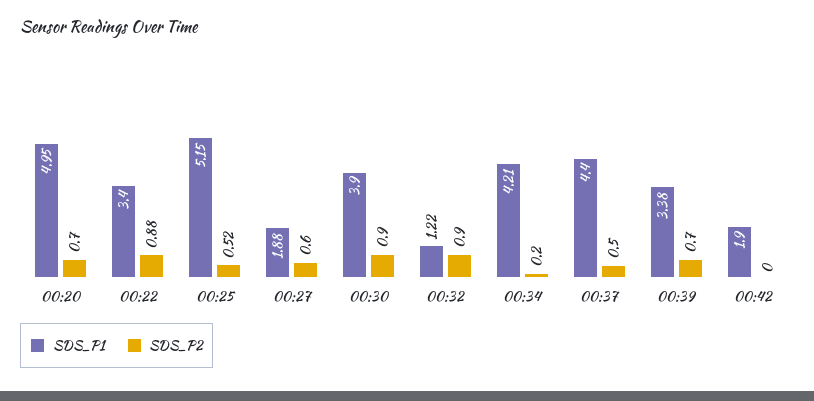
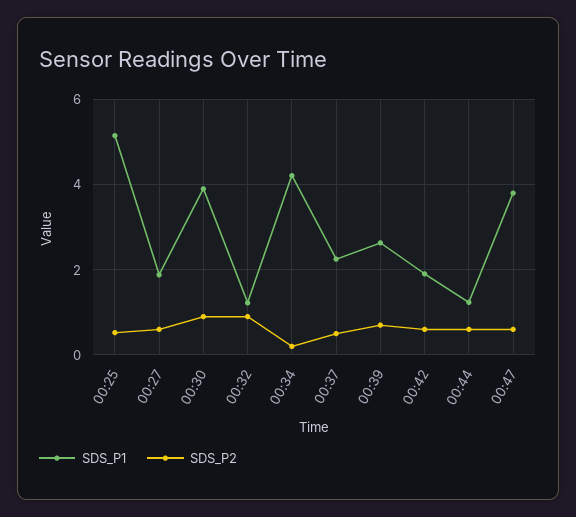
SDS_P1, 00:20: 4.95 -> none
SDS_P2, 00:20: 0.7 -> none
SDS_P1, 00:22: 3.4 -> none
SDS_P2, 00:22: 0.88 -> none
SDS_P1, 00:37: 4.4 -> 2.2
SDS_P1, 00:39: 3.38 -> 2.6
SDS_P2, 00:42: 0 -> 0.6
SDS_P1, 00:44: none -> 1.2
SDS_P2, 00:44: none -> 0.6
SDS_P1, 00:47: none -> 3.8
SDS_P2, 00:47: none -> 0.6

